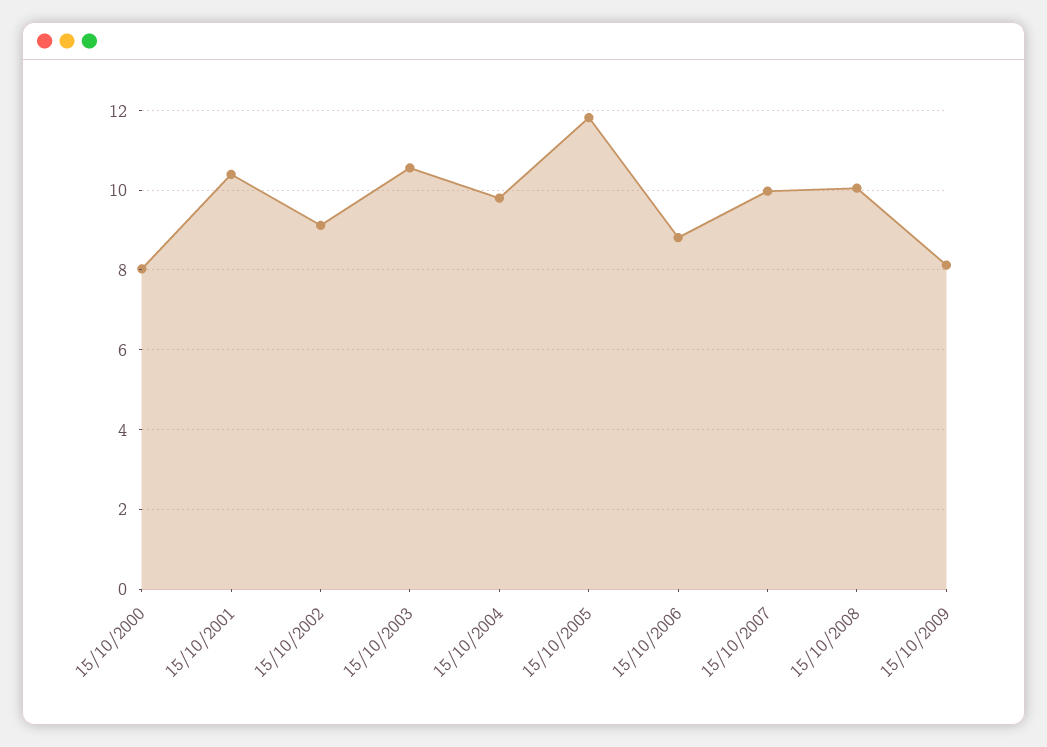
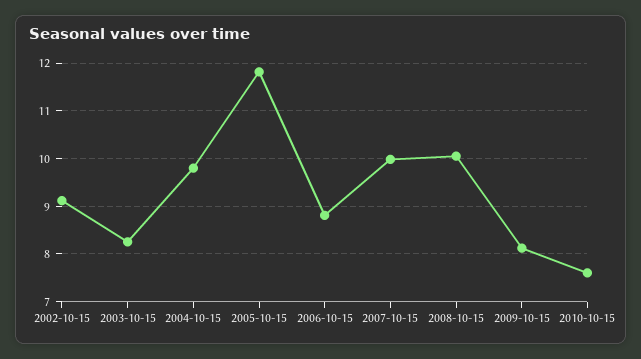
15/10/2000: 8 -> none
15/10/2001: 10.4 -> none
15/10/2003: 10.6 -> 8.2
2010-10-15: none -> 7.6

